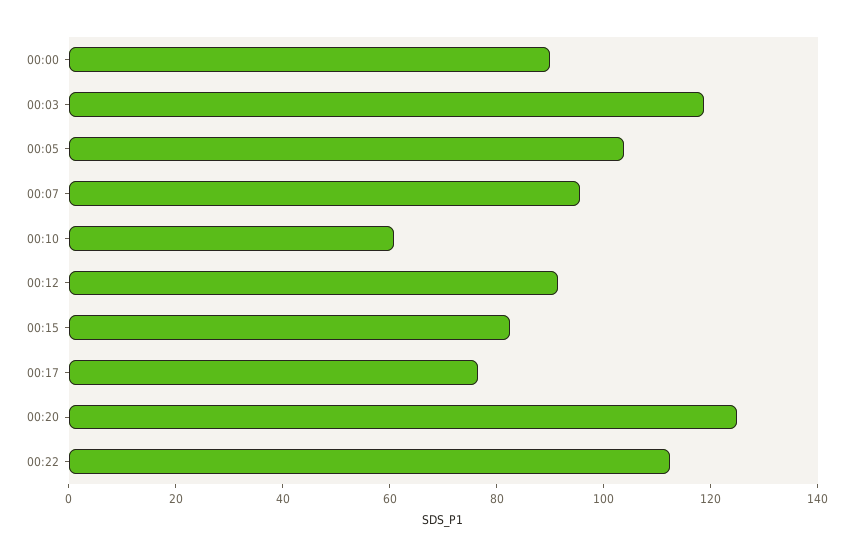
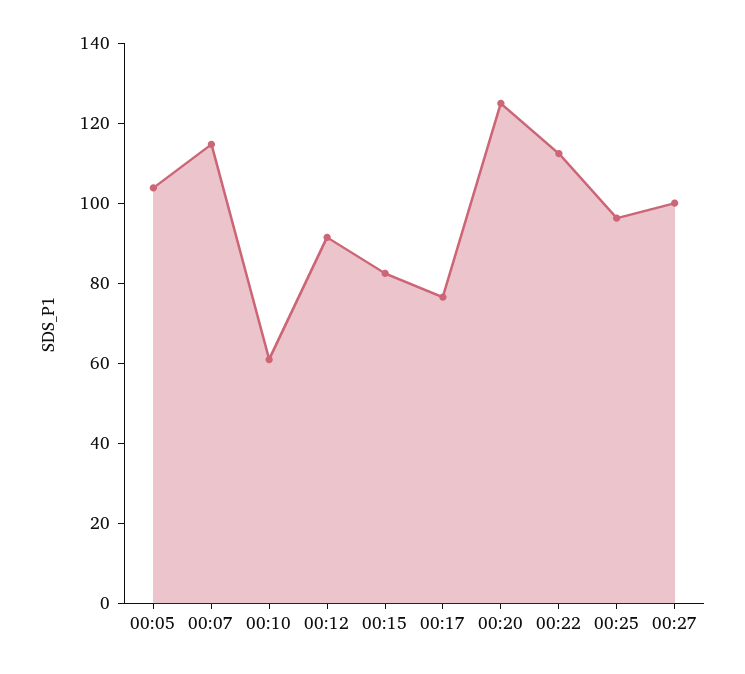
00:00: 90 -> none
00:03: 120 -> none
00:07: 95 -> 115
00:25: none -> 95
00:27: none -> 100

